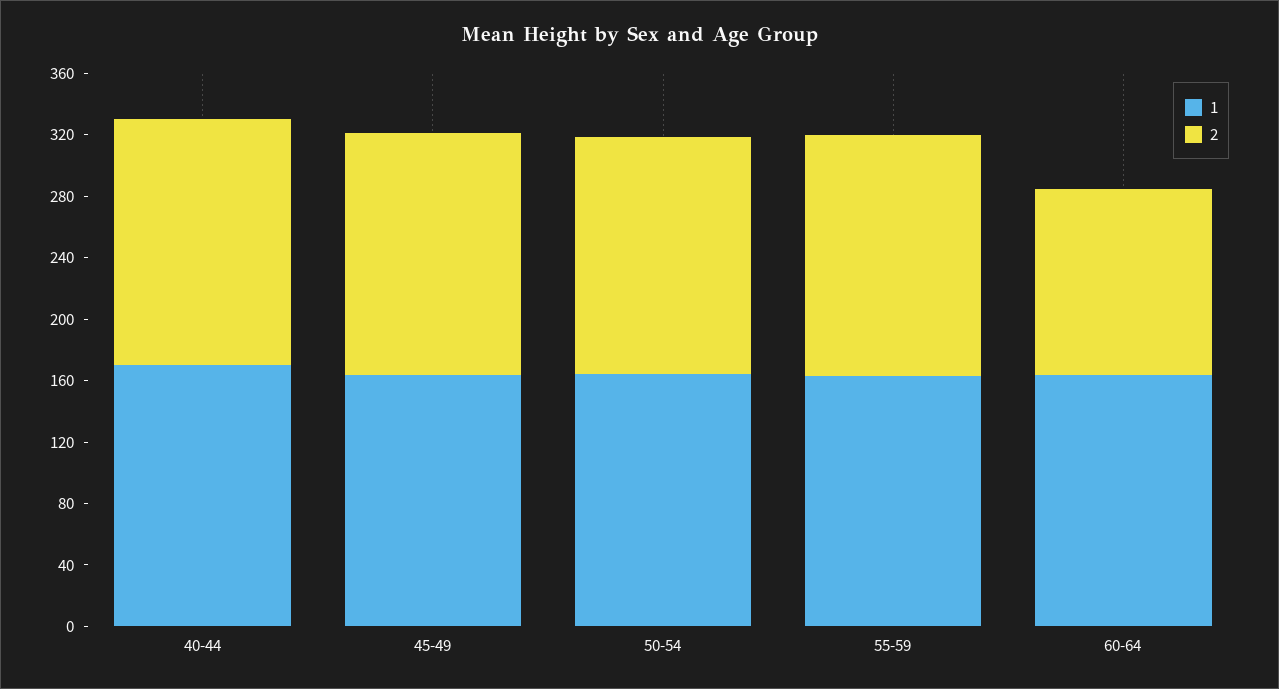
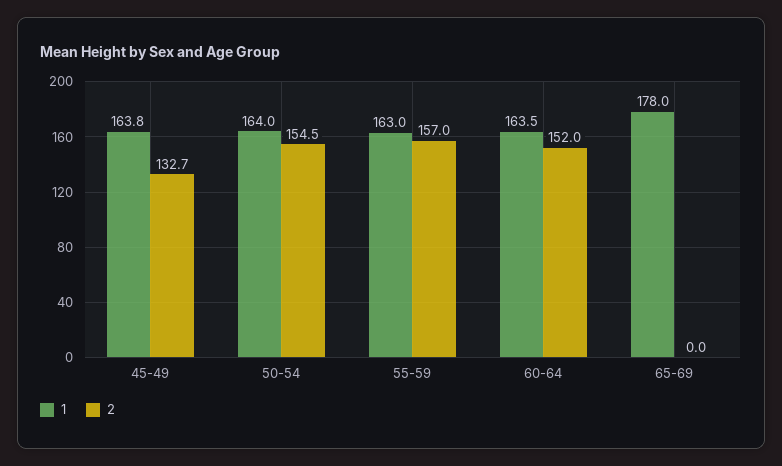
1, 40-44: 170 -> none
2, 40-44: 160 -> none
2, 45-49: 160 -> 132.7
2, 60-64: 120 -> 152
1, 65-69: none -> 178
2, 65-69: none -> 0

